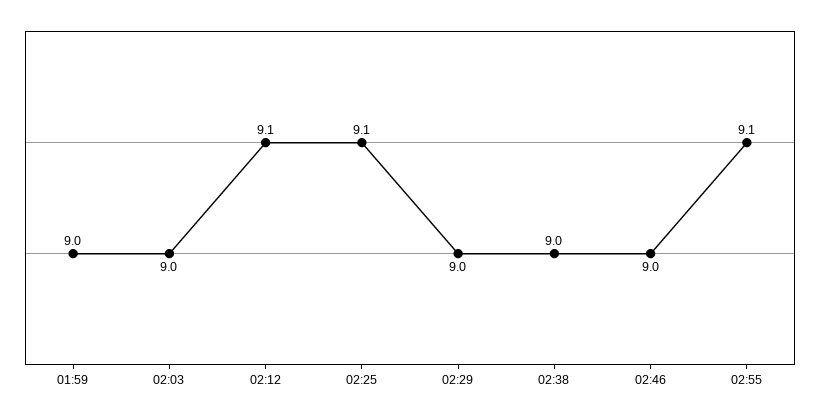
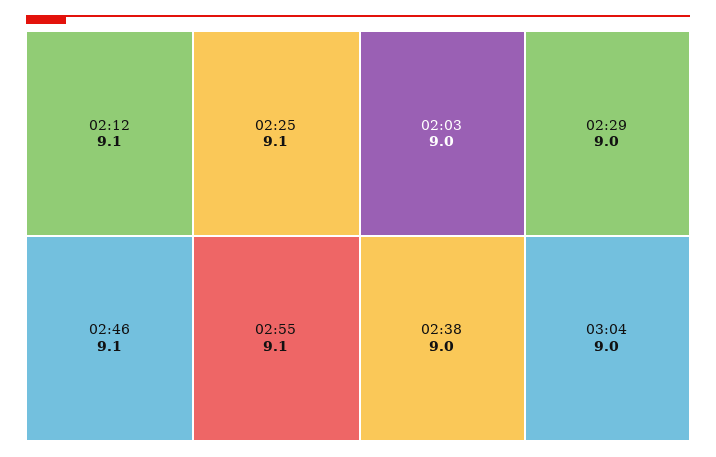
01:59: 9 -> none
02:46: 9 -> 9.1
03:04: none -> 9

